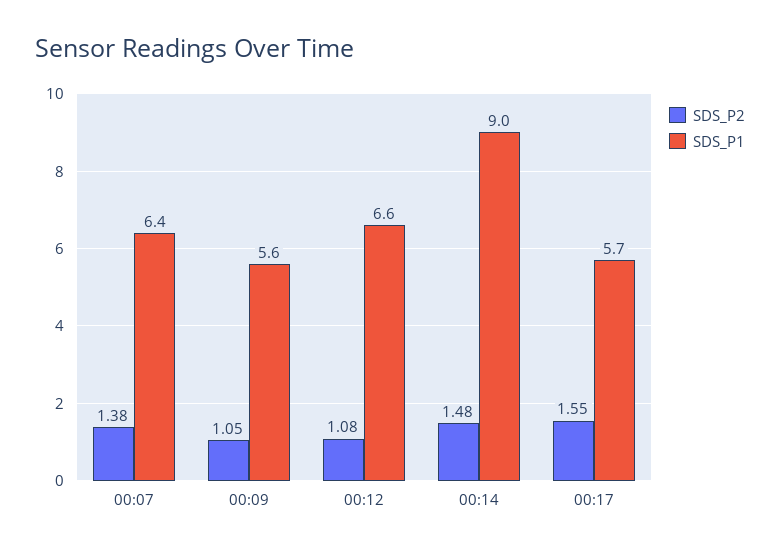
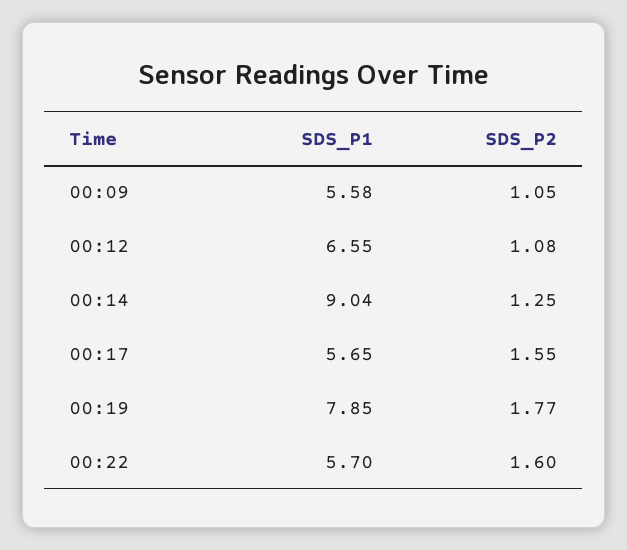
SDS_P2, 00:07: 1.38 -> none
SDS_P1, 00:07: 6.4 -> none
SDS_P2, 00:14: 1.48 -> 1.25
SDS_P1, 00:19: none -> 7.85
SDS_P2, 00:19: none -> 1.77
SDS_P1, 00:22: none -> 5.7
SDS_P2, 00:22: none -> 1.6

